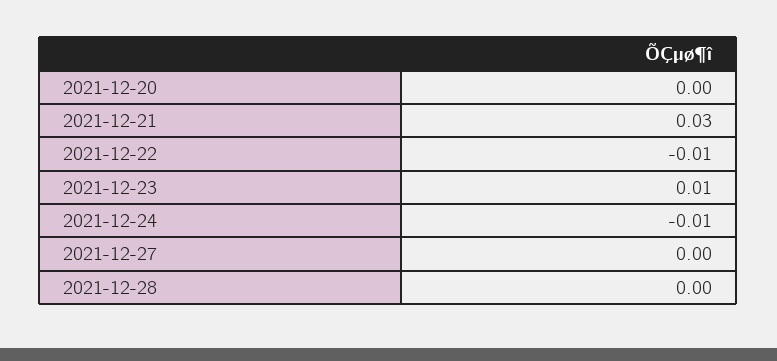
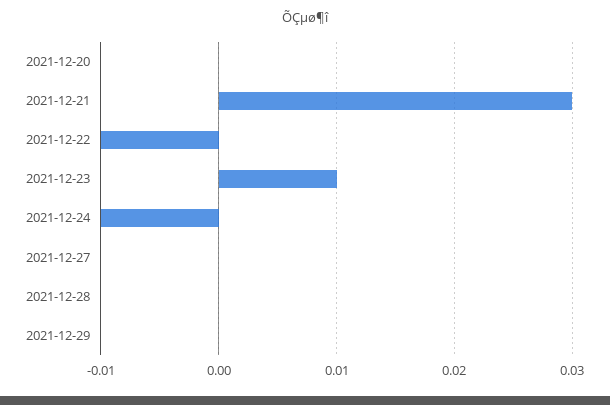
2021-12-29: none -> 0

